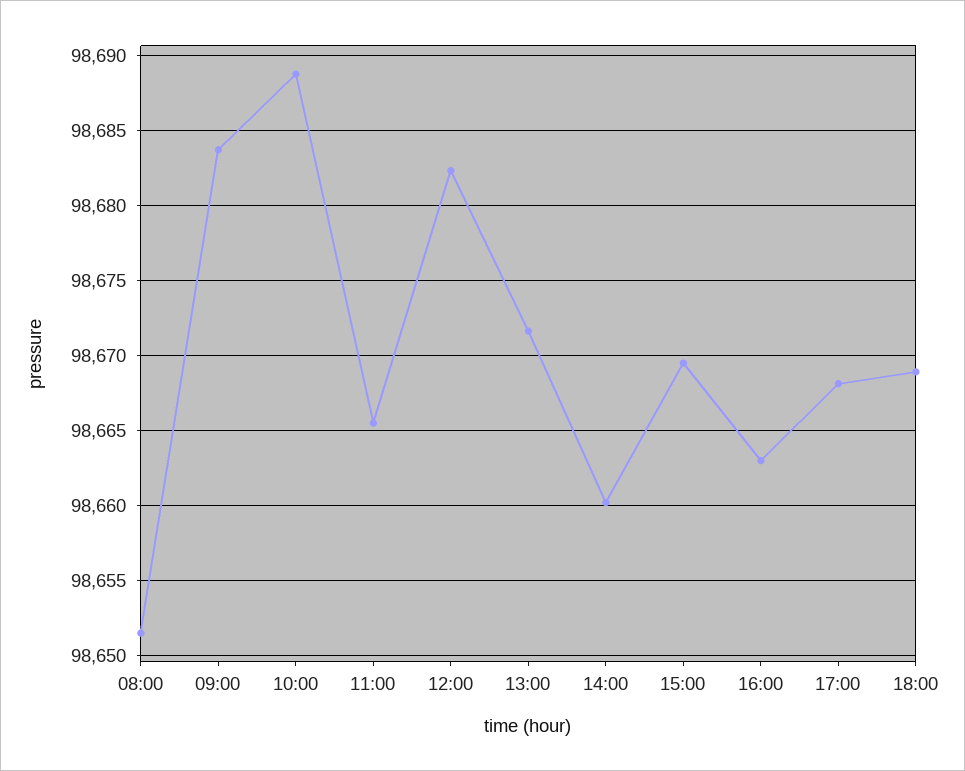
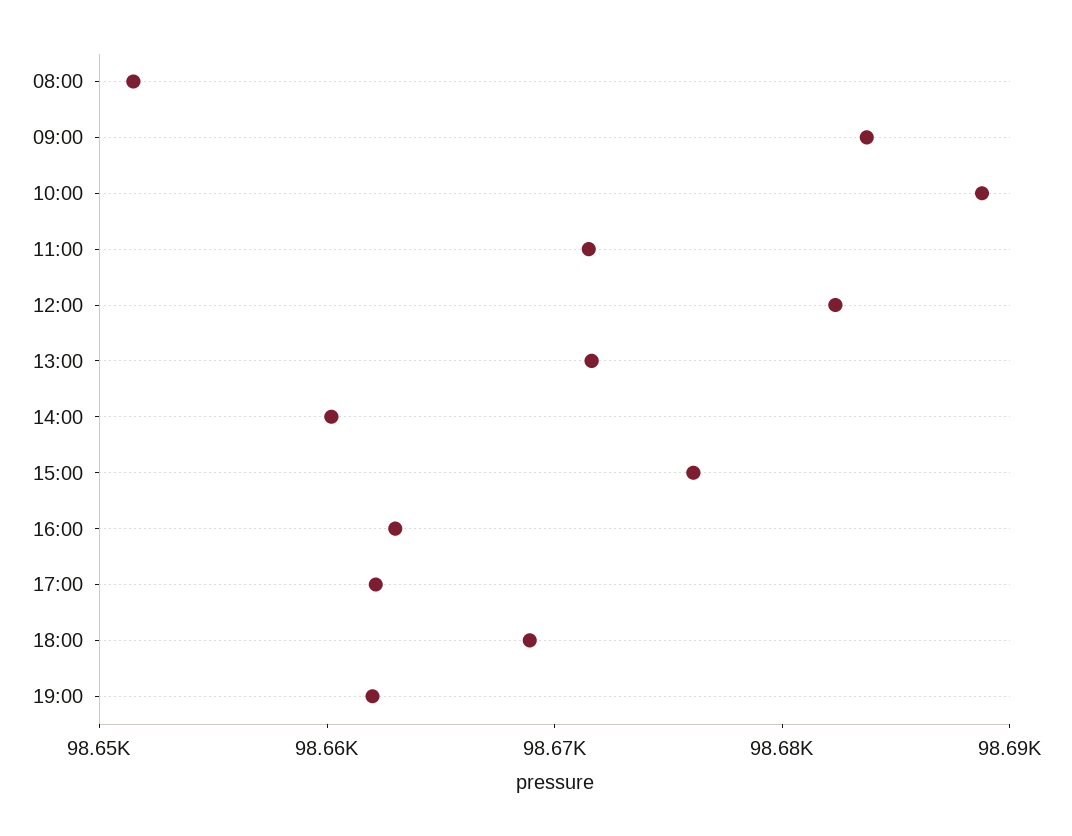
11:00: 98665.5 -> 98672
15:00: 98669.5 -> 98676
17:00: 98668 -> 98662
19:00: none -> 98662

